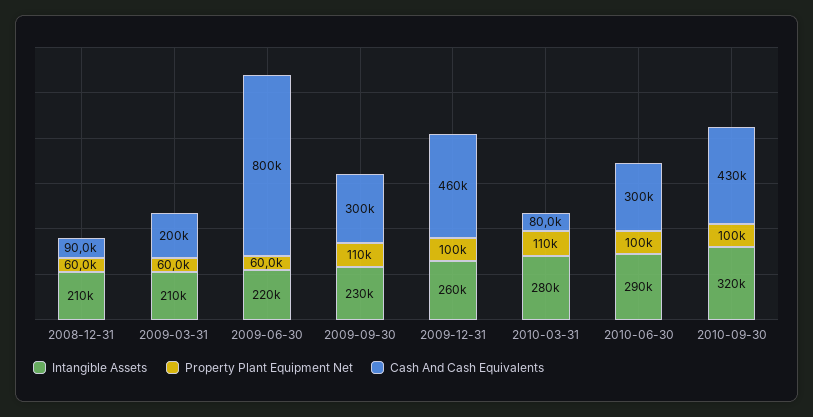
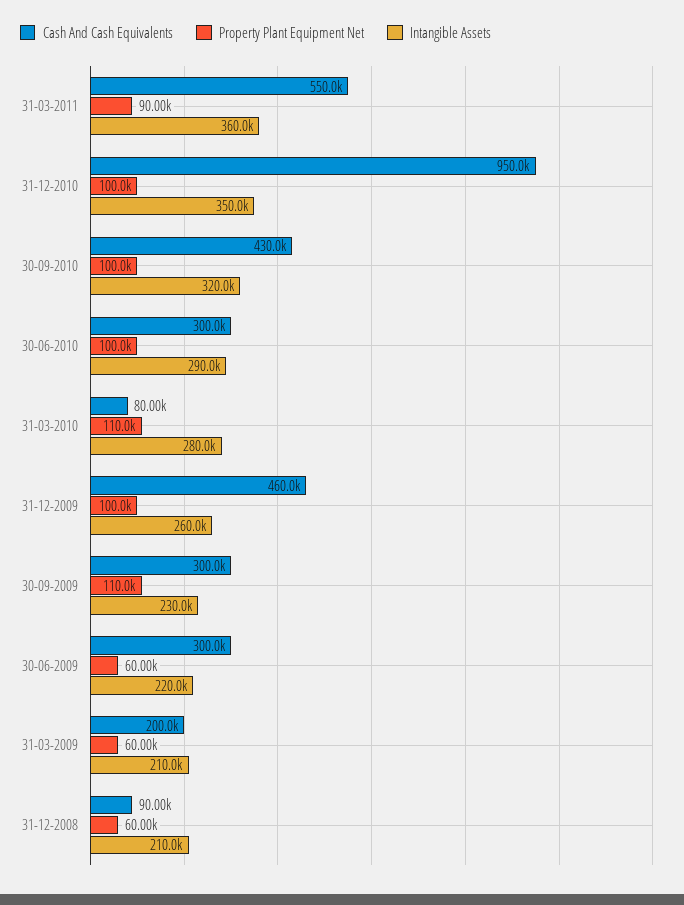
Cash And Cash Equivalents, 2009-06-30: 800000 -> 300000
Cash And Cash Equivalents, 31-03-2011: none -> 550000
Property Plant Equipment Net, 31-03-2011: none -> 90000
Intangible Assets, 31-03-2011: none -> 360000
Cash And Cash Equivalents, 31-12-2010: none -> 950000
Property Plant Equipment Net, 31-12-2010: none -> 100000
Intangible Assets, 31-12-2010: none -> 350000

